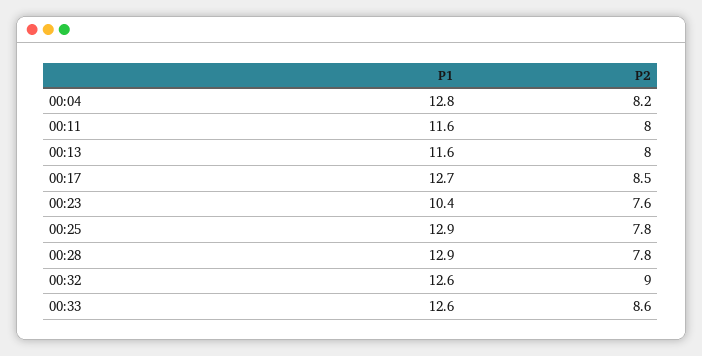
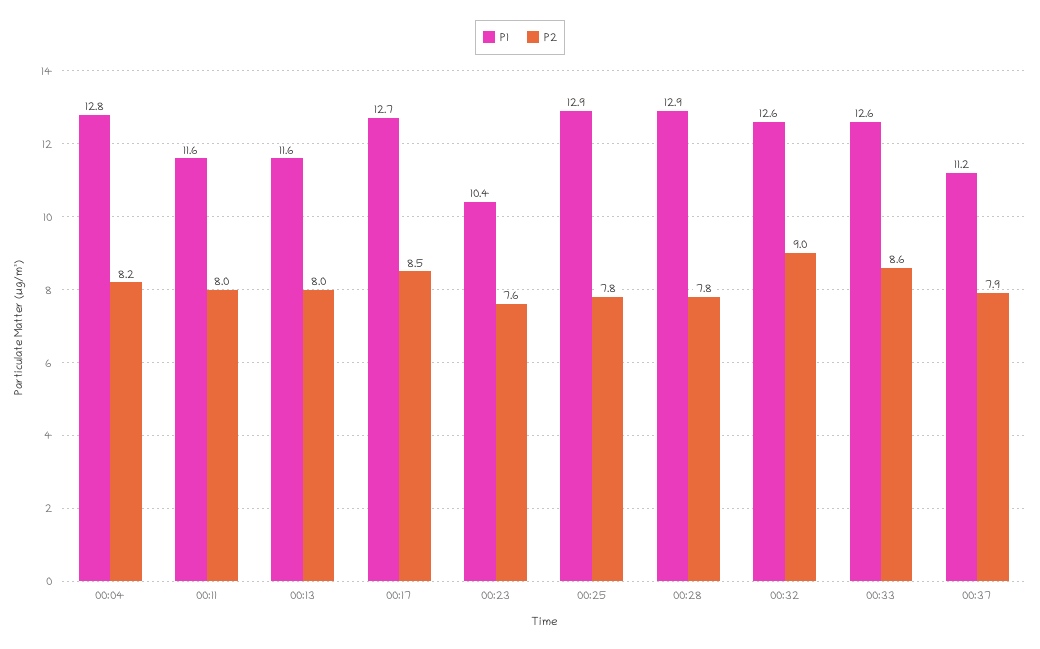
P1, 00:37: none -> 11.2
P2, 00:37: none -> 7.9

